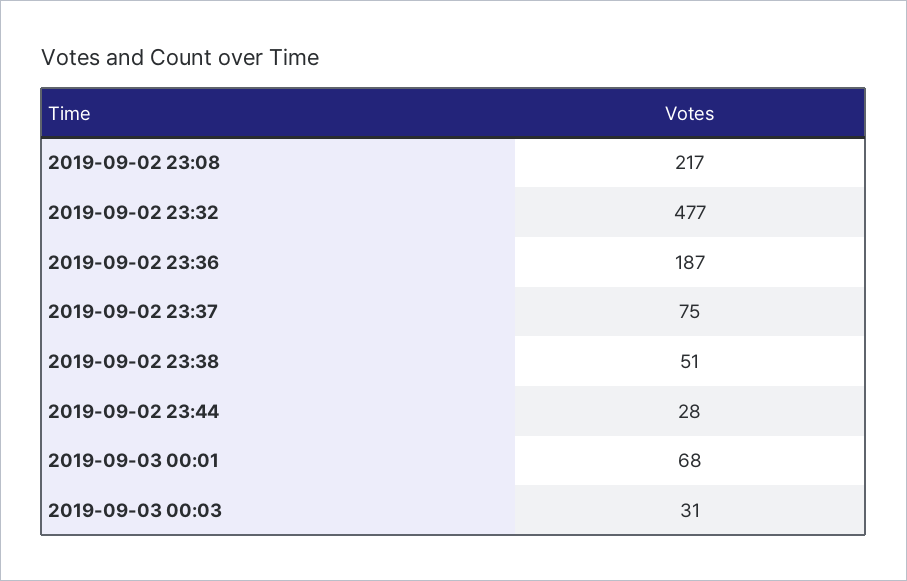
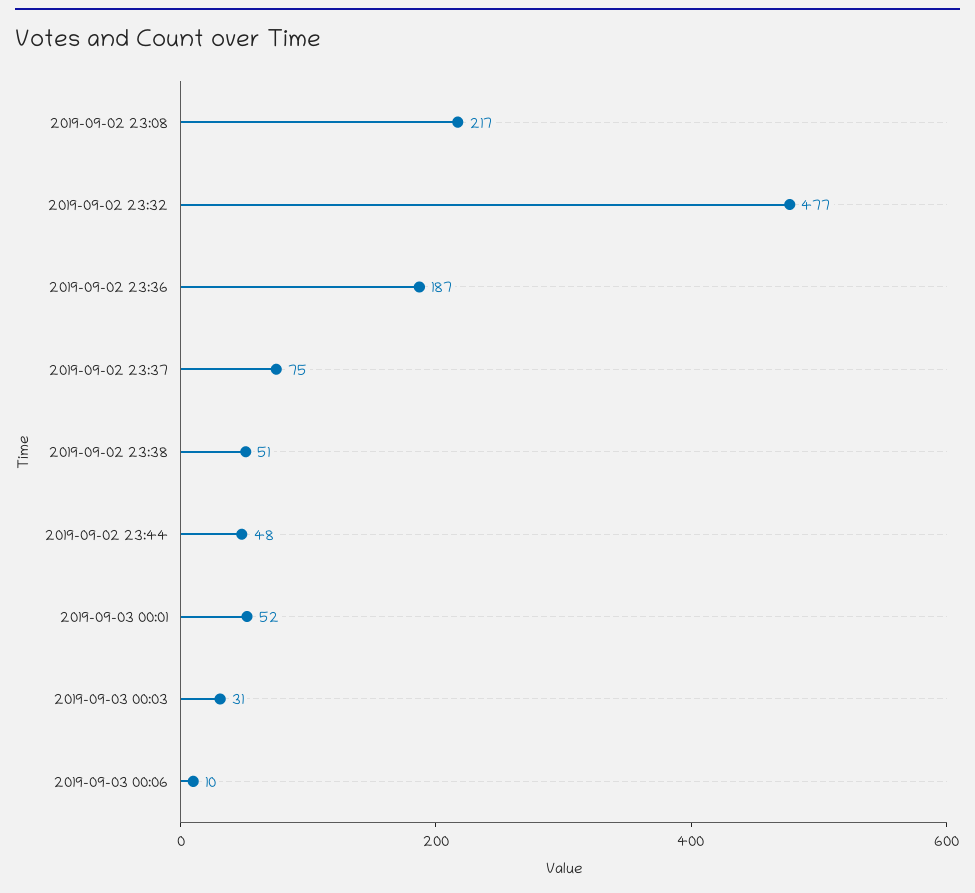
2019-09-02 23:44: 28 -> 48
2019-09-03 00:01: 68 -> 52
2019-09-03 00:06: none -> 10

